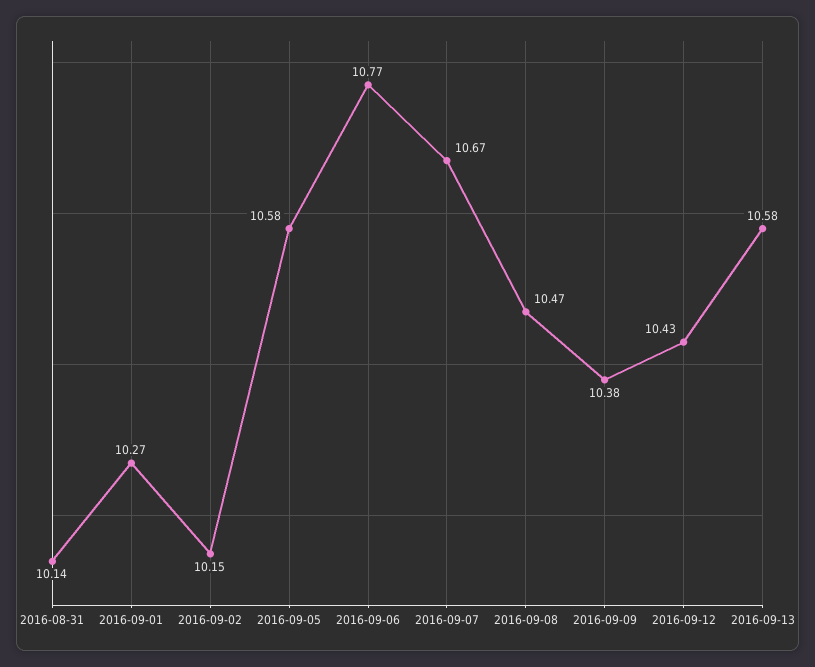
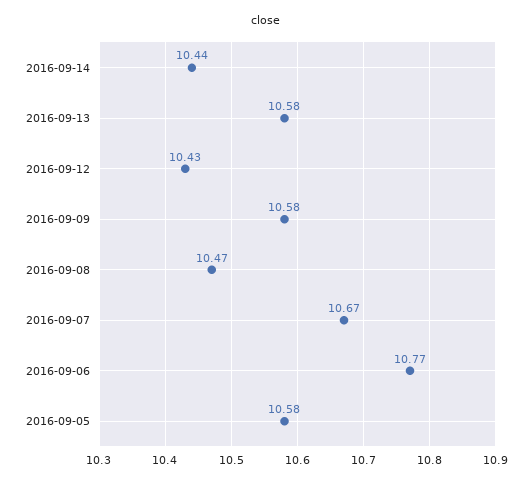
2016-08-31: 10.14 -> none
2016-09-01: 10.27 -> none
2016-09-02: 10.15 -> none
2016-09-09: 10.38 -> 10.58
2016-09-14: none -> 10.44

